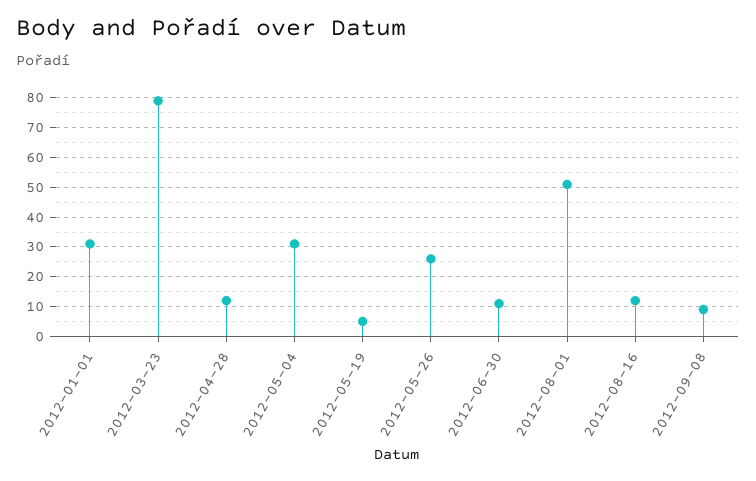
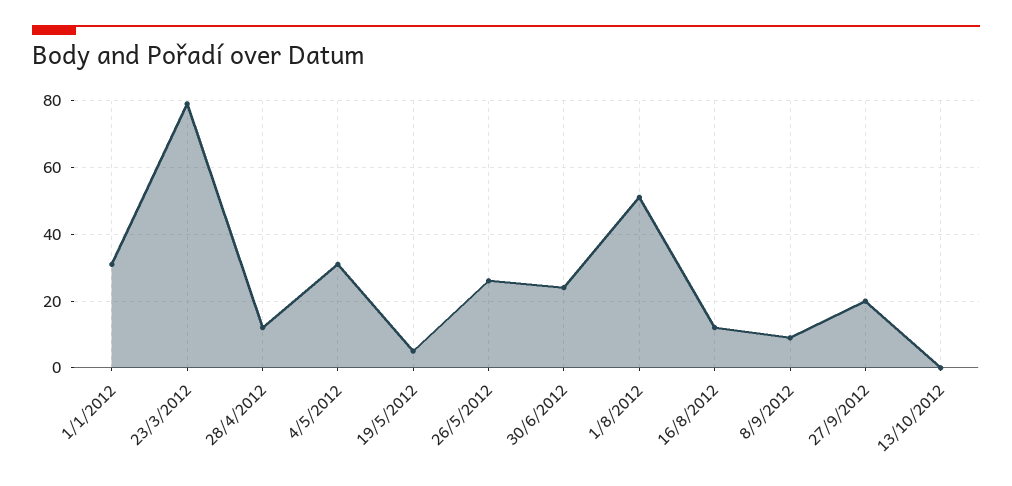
2012-06-30: 10 -> 25
27/9/2012: none -> 20
13/10/2012: none -> 0

